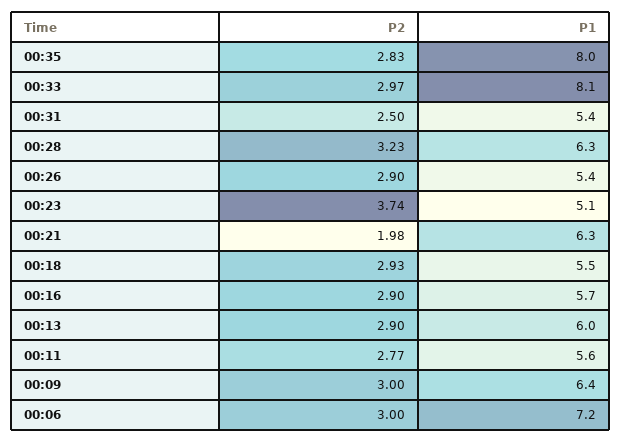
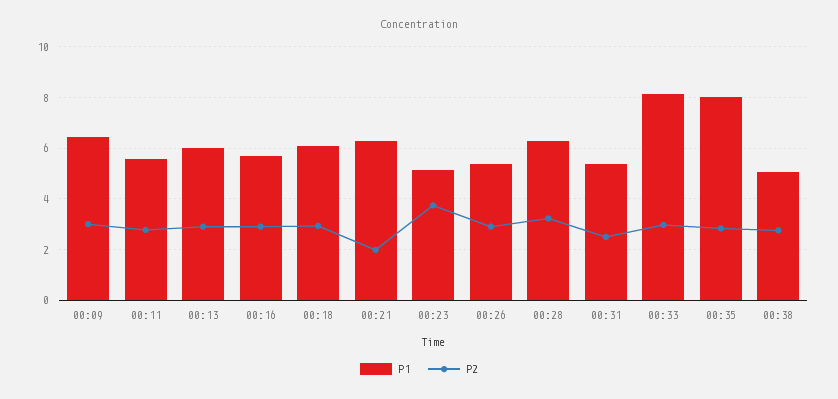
P1, 00:18: 5.5 -> 6
P2, 00:06: 3 -> none
P1, 00:06: 7.2 -> none
P1, 00:38: none -> 5
P2, 00:38: none -> 2.75

